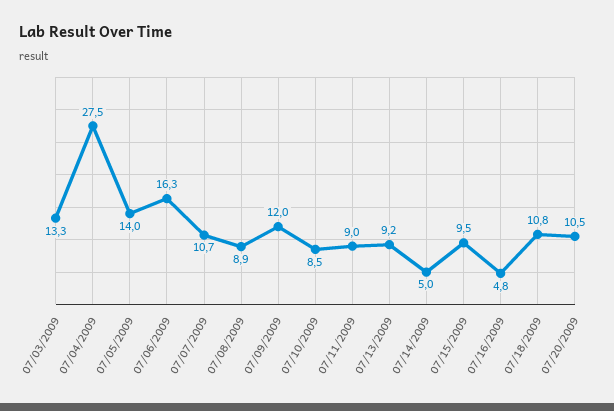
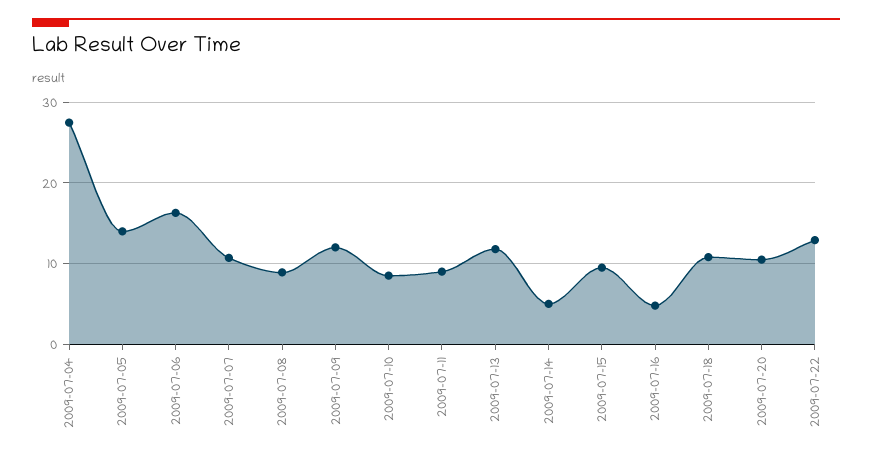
07/03/2009: 13.3 -> none
07/13/2009: 9.2 -> 12
2009-07-22: none -> 13

